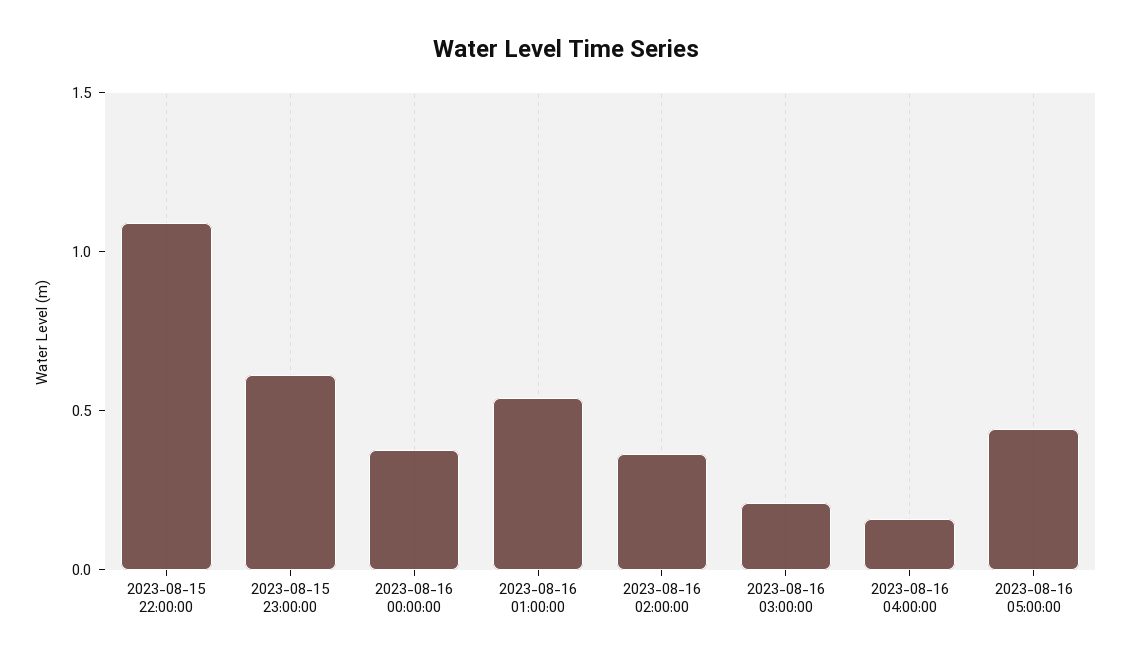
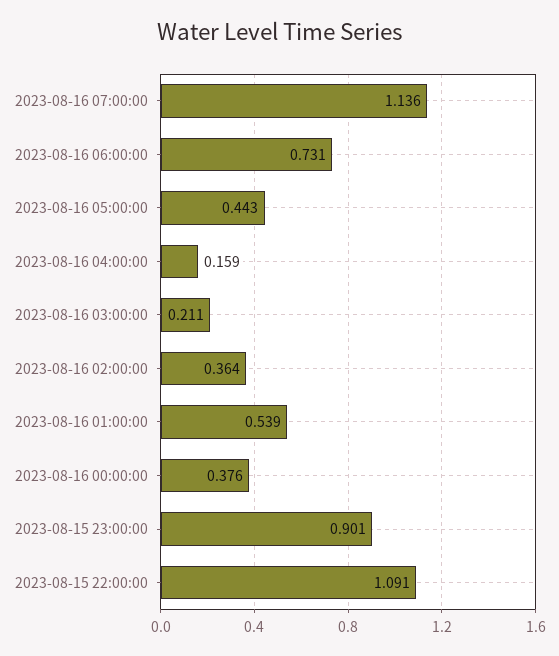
2023-08-15 23:00:00: 0.6 -> 0.901
2023-08-16 07:00:00: none -> 1.136
2023-08-16 06:00:00: none -> 0.731

